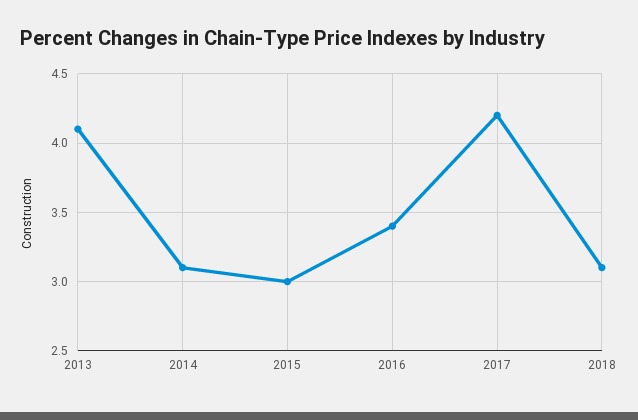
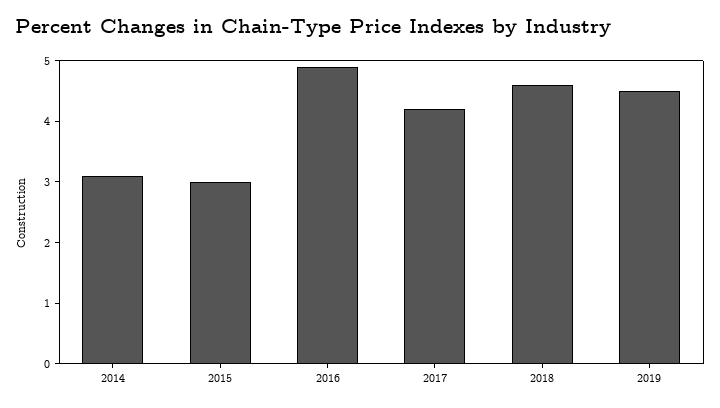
2013: 4.1 -> none
2016: 3.4 -> 5
2018: 3.1 -> 4.5
2019: none -> 4.5

